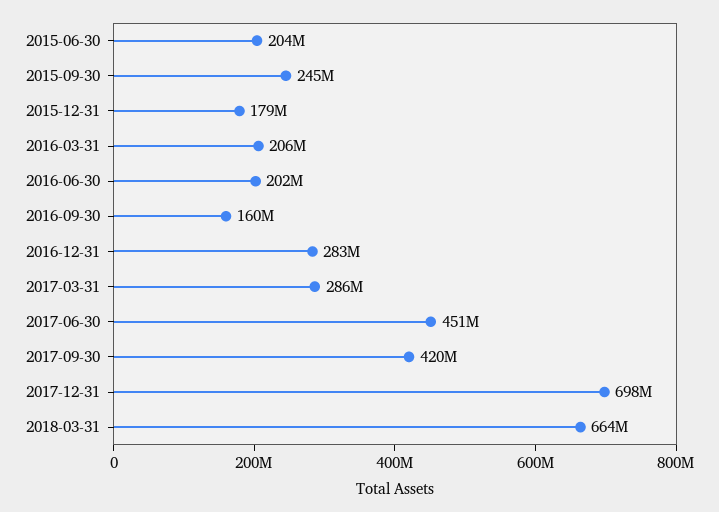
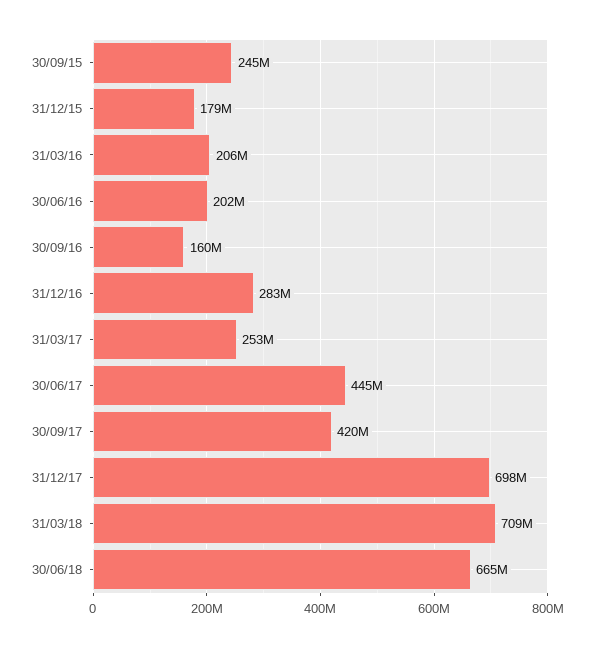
2015-06-30: 204000000 -> none
2017-03-31: 286000000 -> 253000000
2017-06-30: 451000000 -> 445000000
2018-03-31: 664000000 -> 709000000
30/06/18: none -> 665000000

